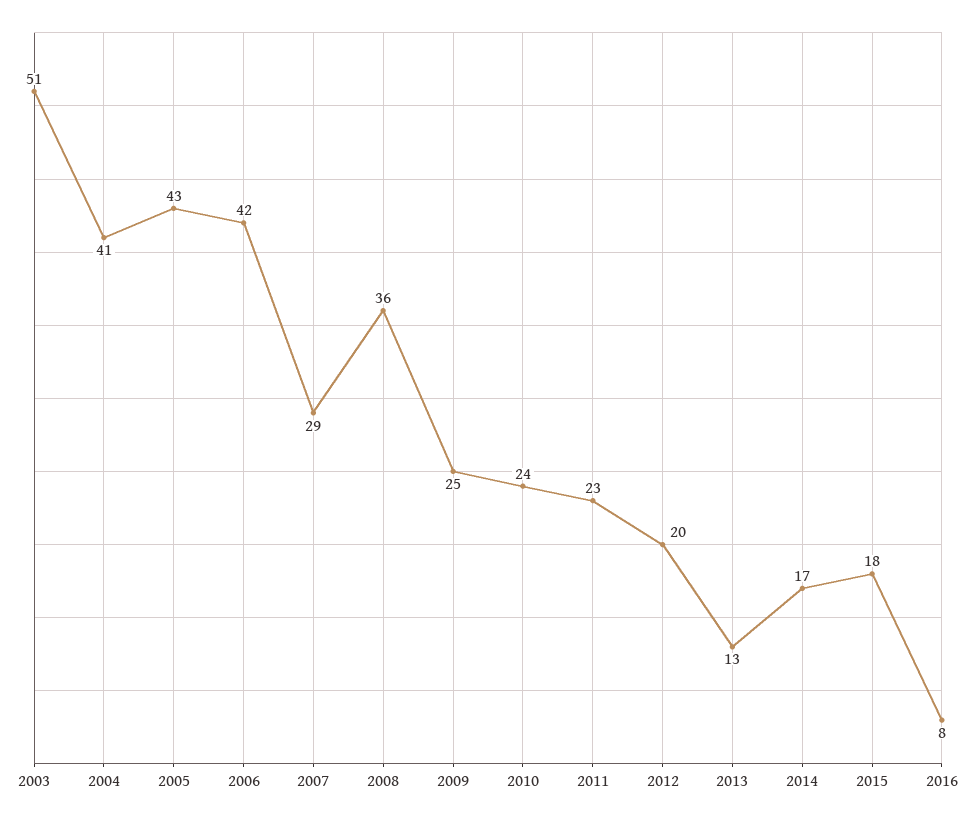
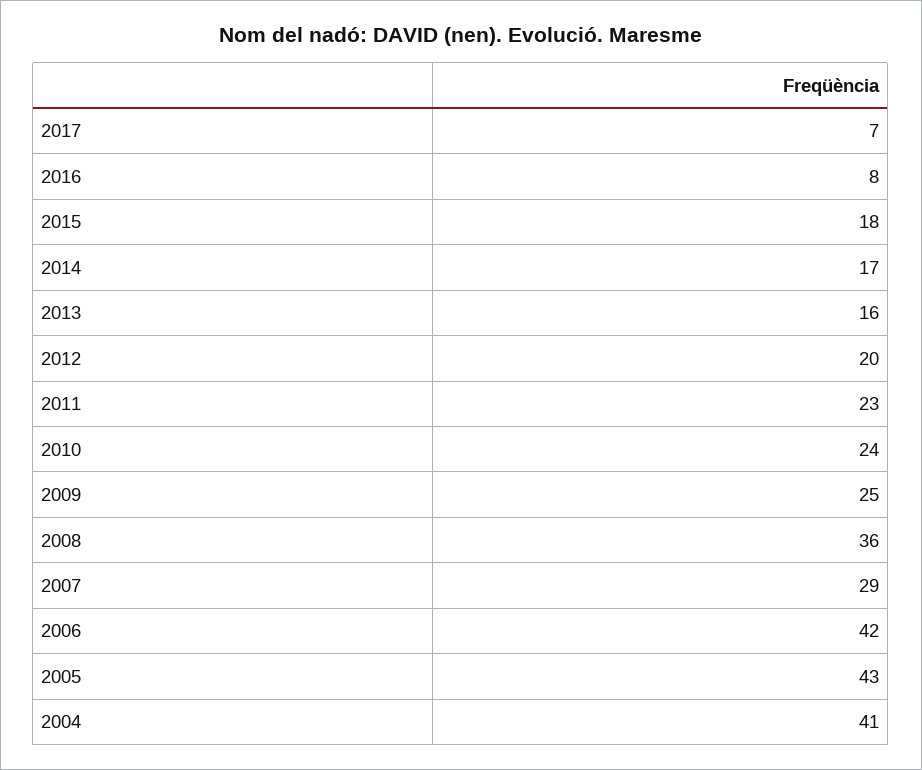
2003: 51 -> none
2013: 13 -> 16
2017: none -> 7

